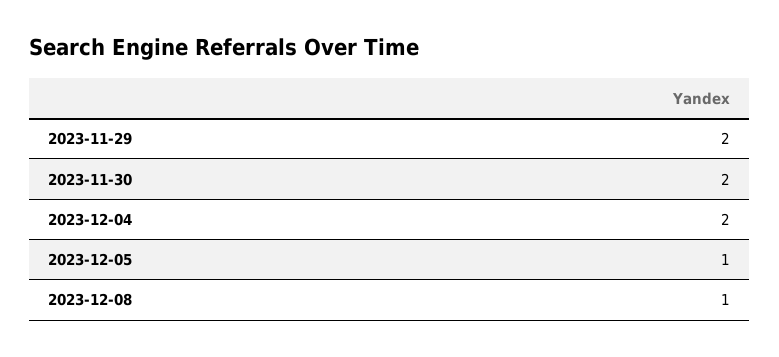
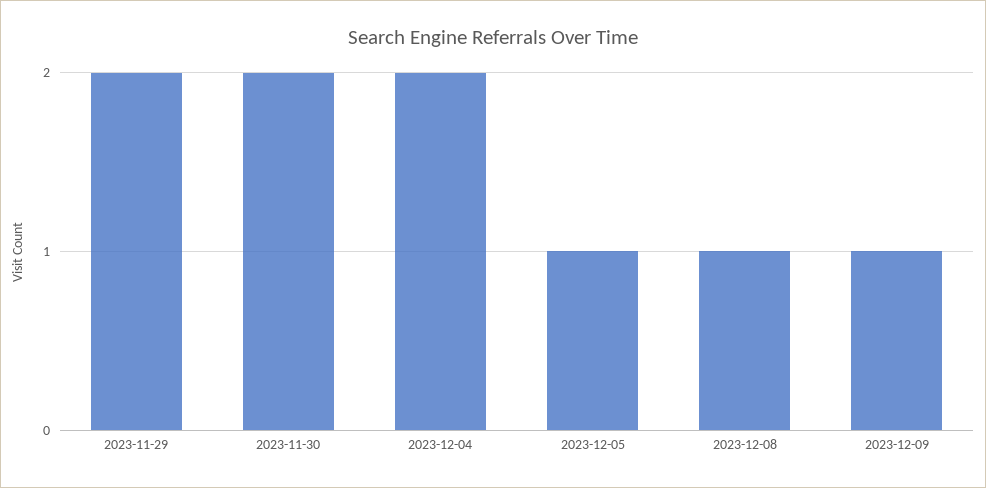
2023-12-09: none -> 1

